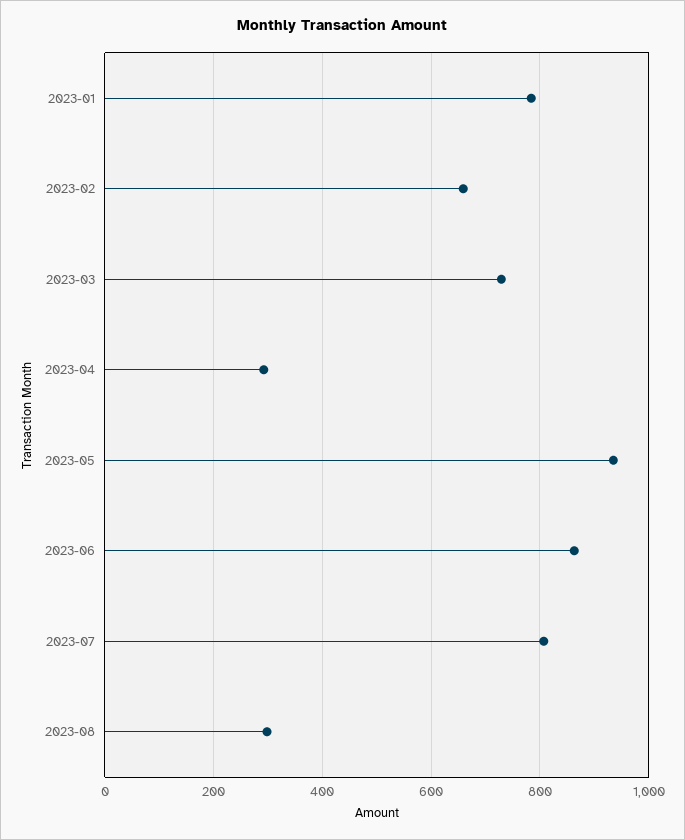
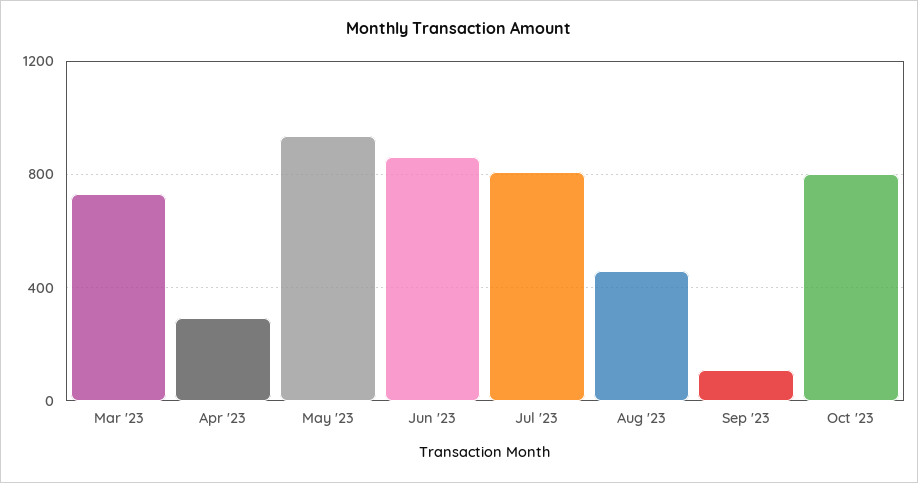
2023-01: 780 -> none
2023-02: 660 -> none
2023-08: 300 -> 450
Sep '23: none -> 100
Oct '23: none -> 800

